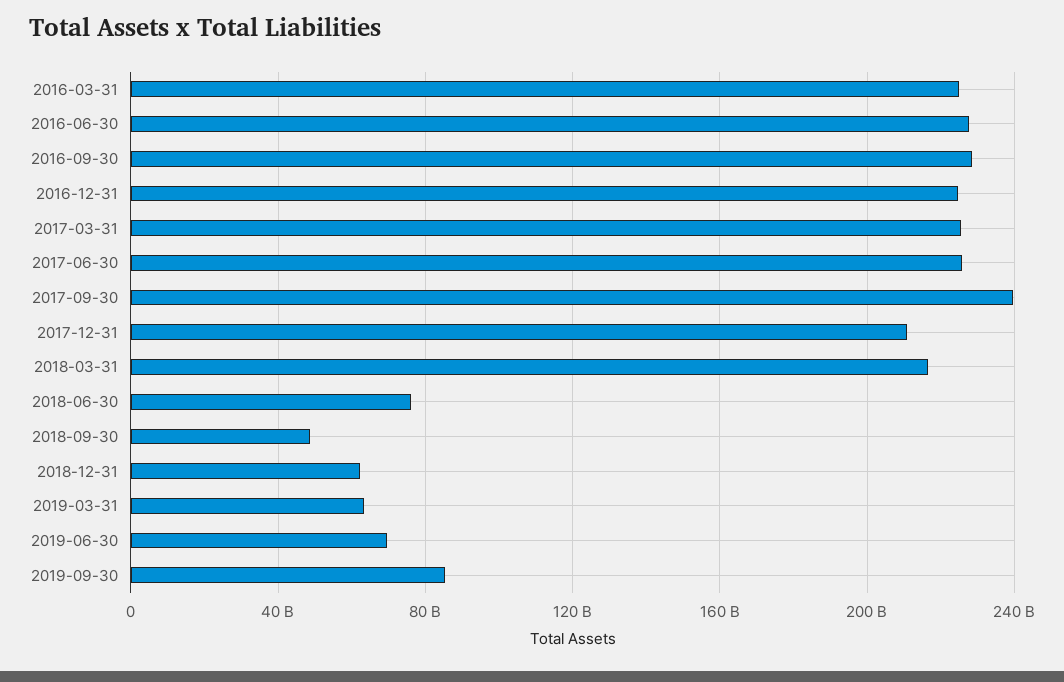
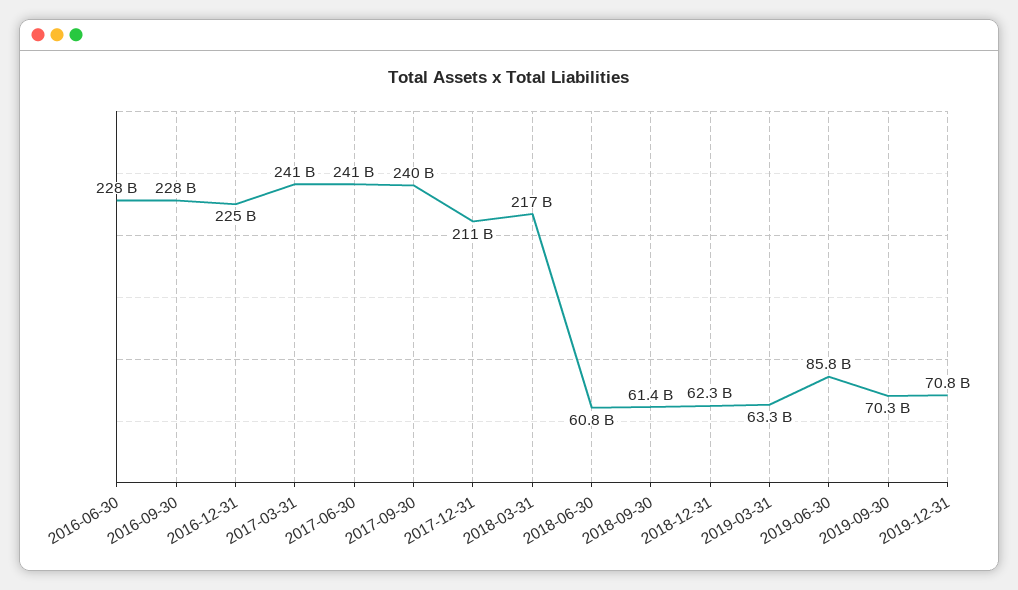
2016-03-31: 225000000000 -> none
2017-03-31: 225000000000 -> 241000000000
2017-06-30: 225000000000 -> 241000000000
2018-06-30: 75000000000 -> 60800000000
2018-09-30: 50000000000 -> 61400000000
2019-06-30: 70000000000 -> 85800000000
2019-09-30: 85000000000 -> 70300000000
2019-12-31: none -> 70800000000

